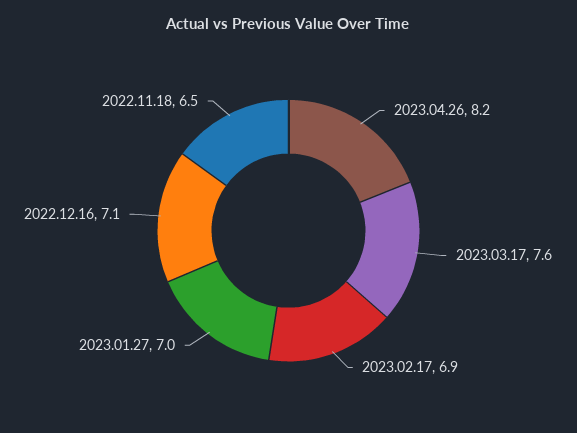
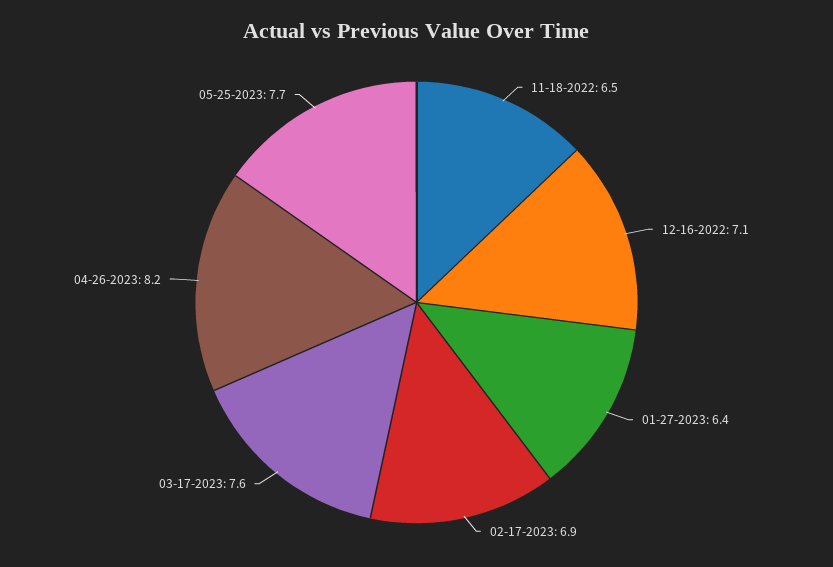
2023.01.27: 7 -> 6.4
05-25-2023: none -> 7.7

